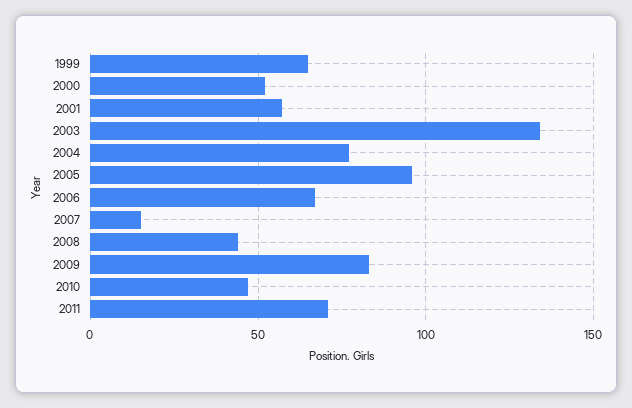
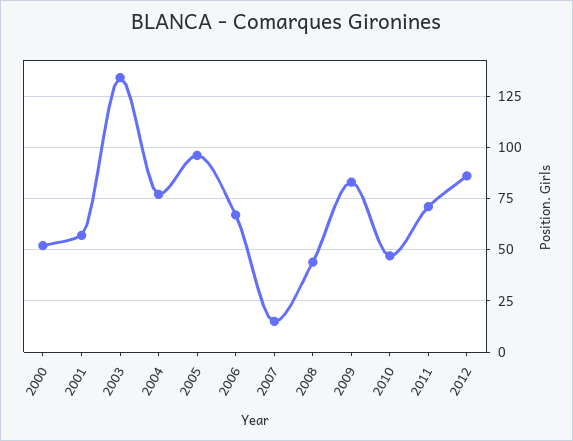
1999: 65 -> none
2012: none -> 85

